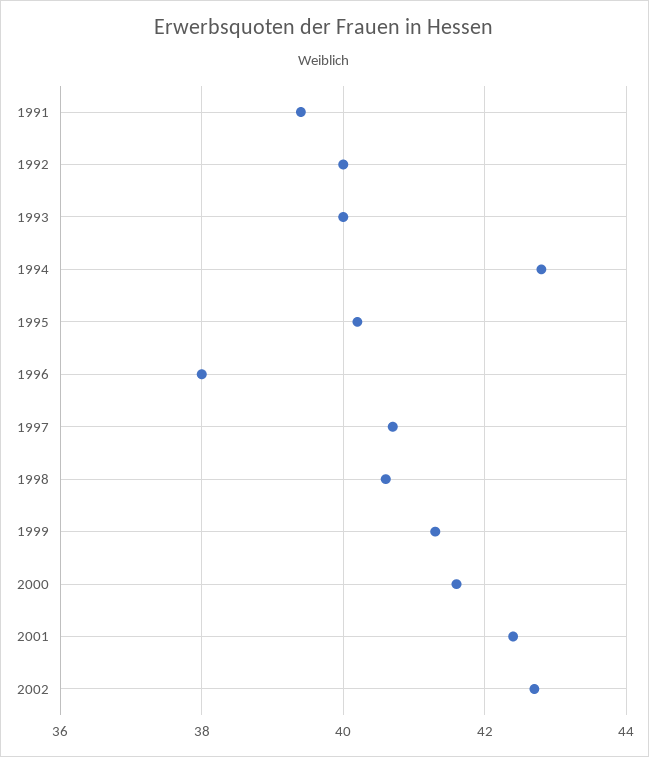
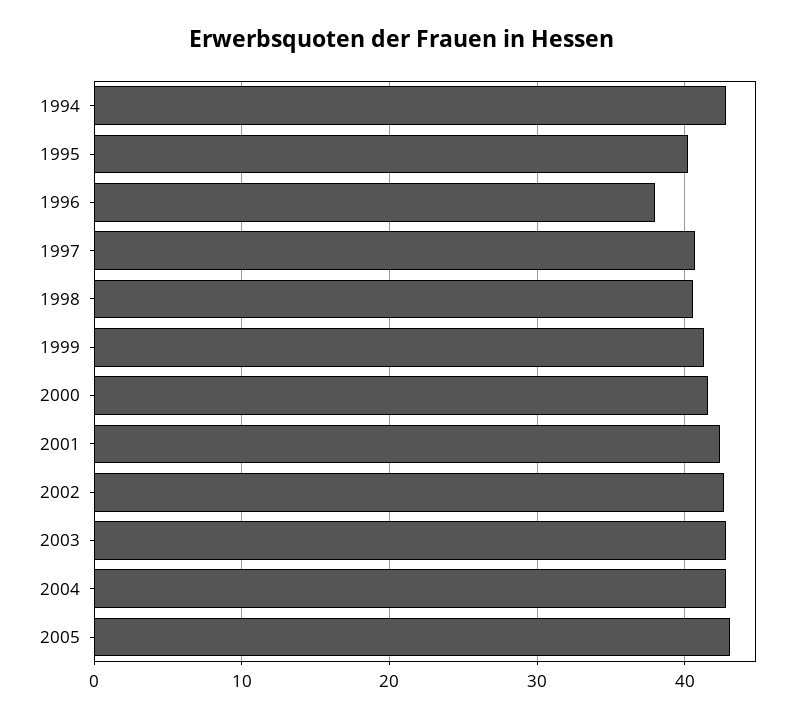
1991: 39.5 -> none
1992: 40 -> none
1993: 40 -> none
2003: none -> 43
2004: none -> 43
2005: none -> 43

